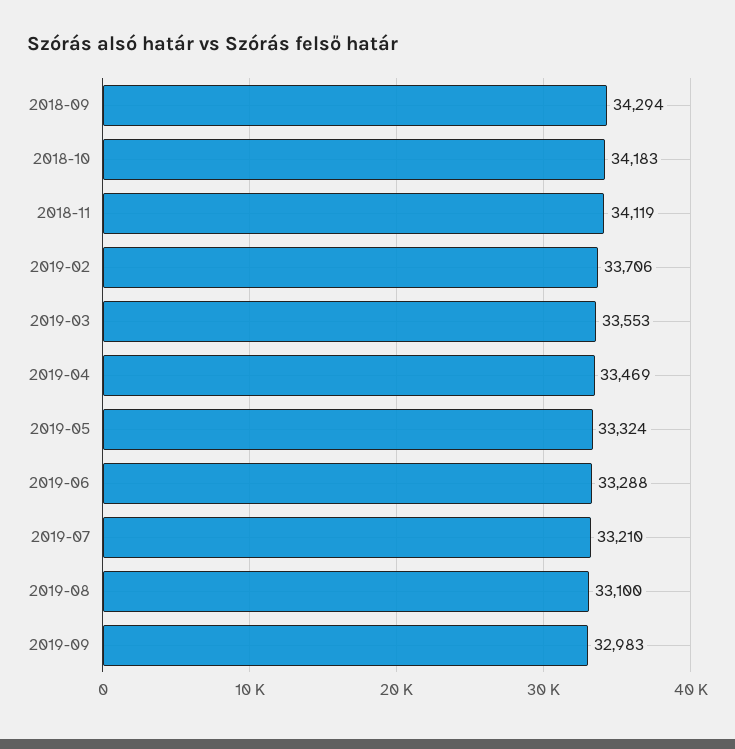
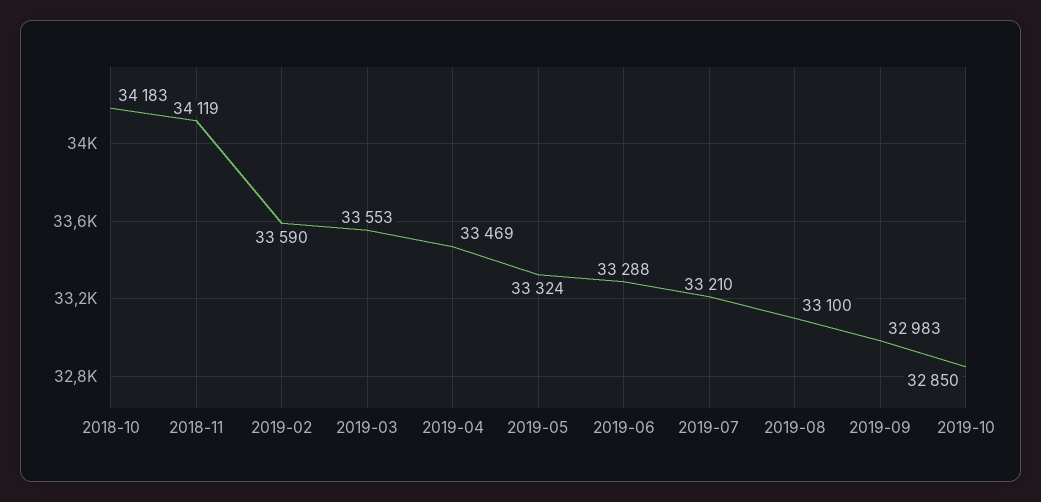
2018-09: 34294 -> none
2019-02: 33706 -> 33590
2019-10: none -> 32850

